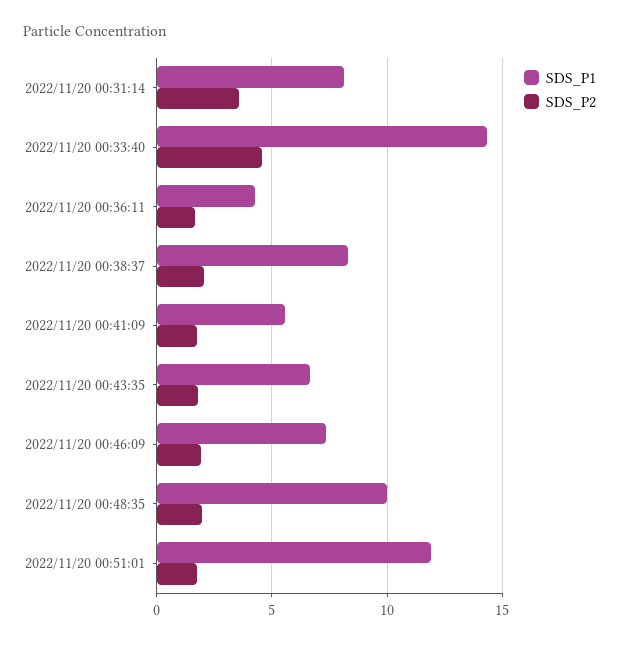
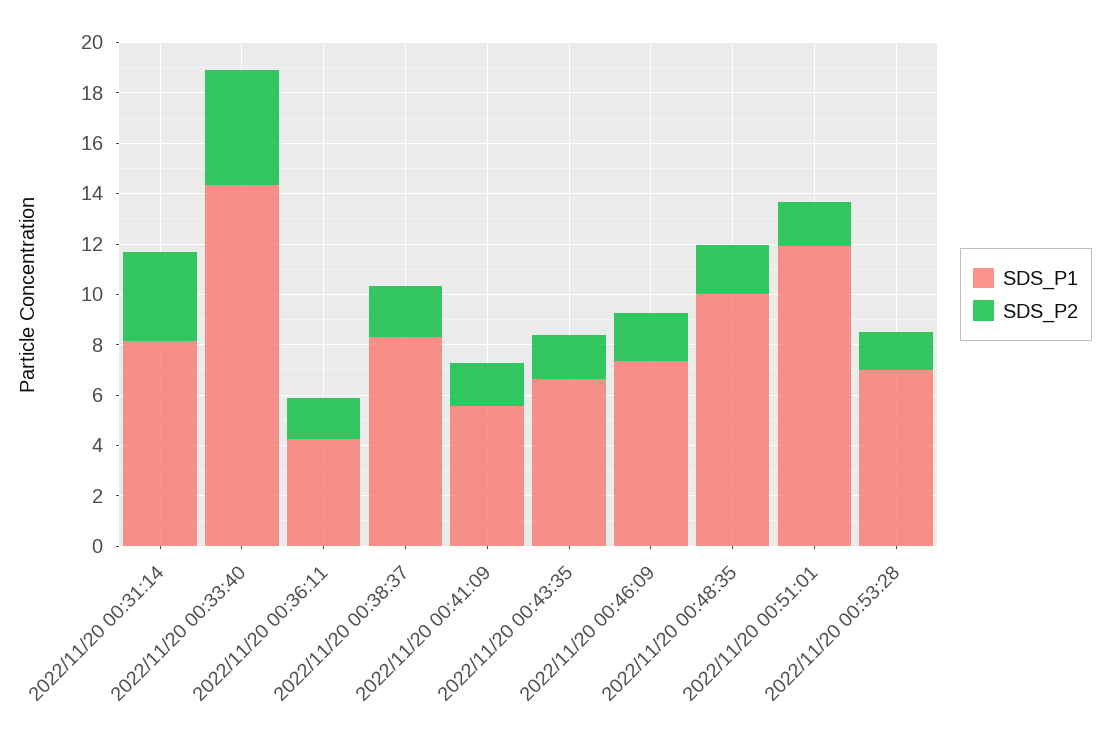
SDS_P1, 2022/11/20 00:53:28: none -> 7
SDS_P2, 2022/11/20 00:53:28: none -> 1.5

